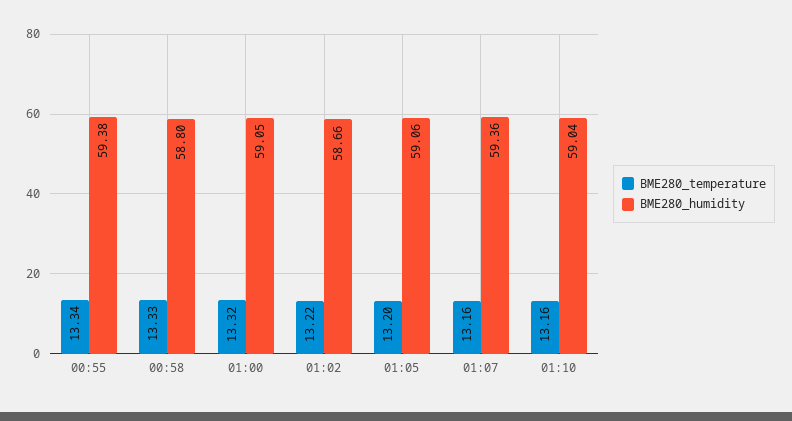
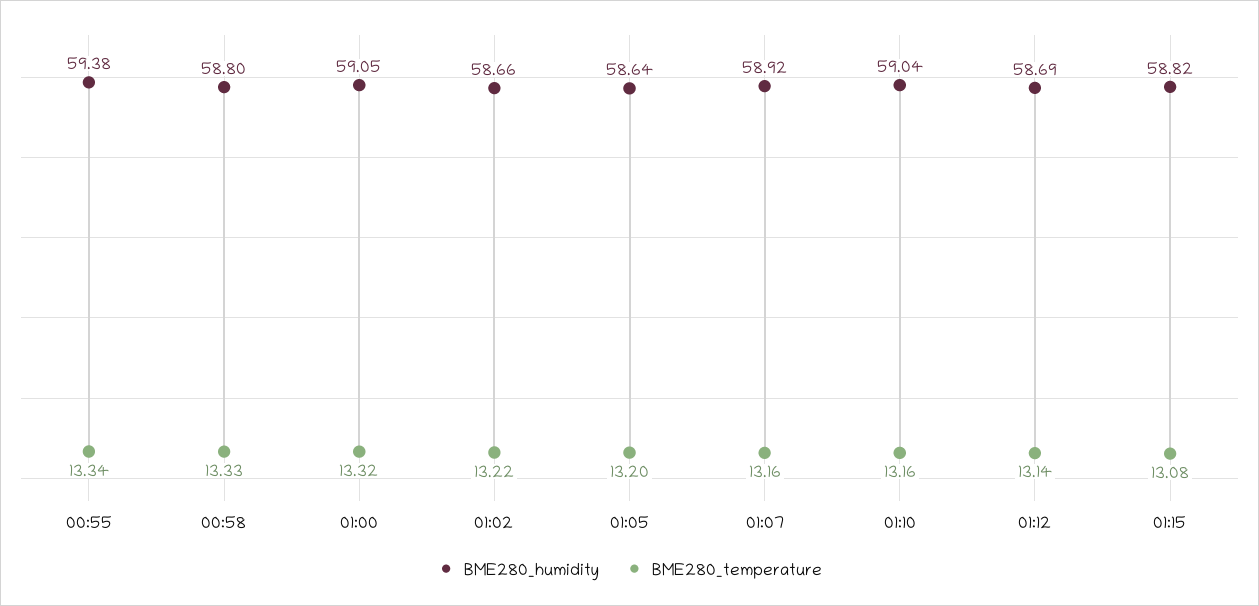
BME280_humidity, 01:05: 59.06 -> 58.64
BME280_humidity, 01:07: 59.36 -> 58.92
BME280_humidity, 01:12: none -> 58.69
BME280_temperature, 01:12: none -> 13.14
BME280_humidity, 01:15: none -> 58.82
BME280_temperature, 01:15: none -> 13.08

